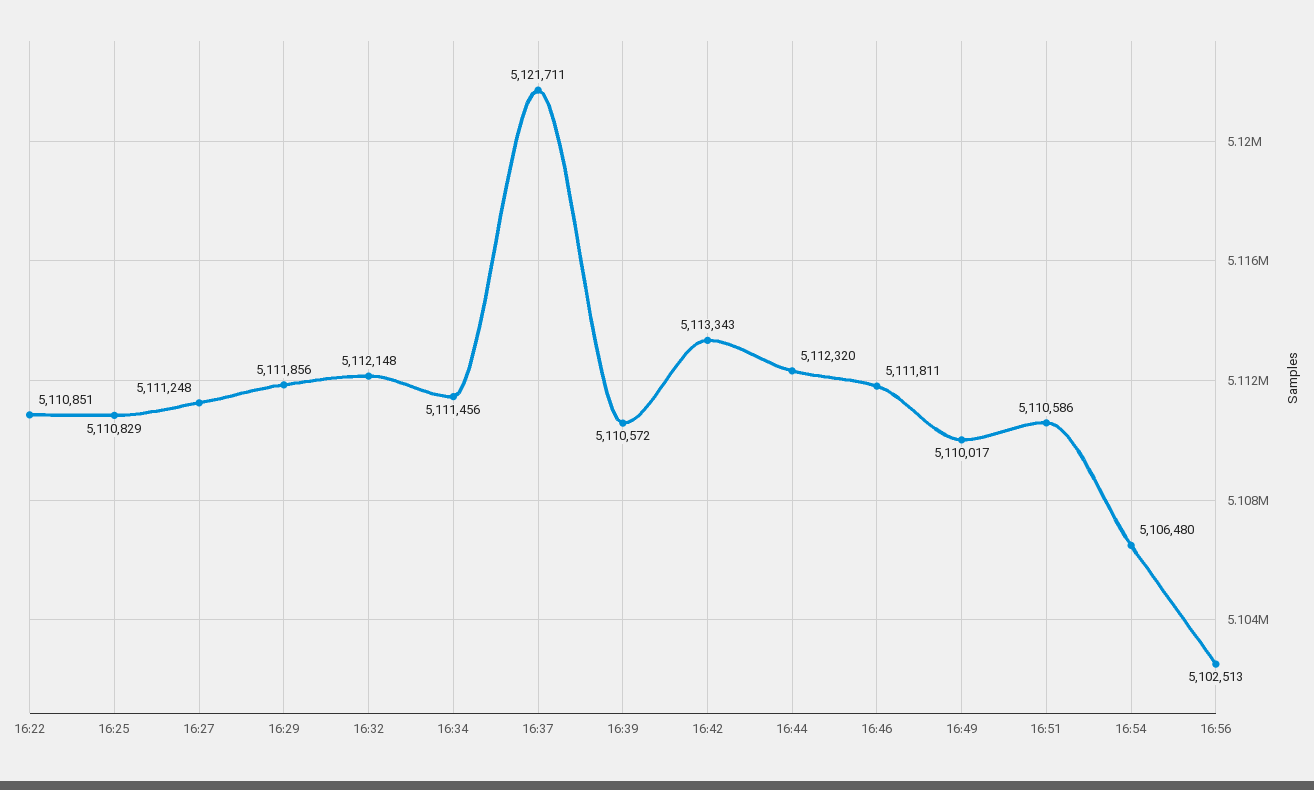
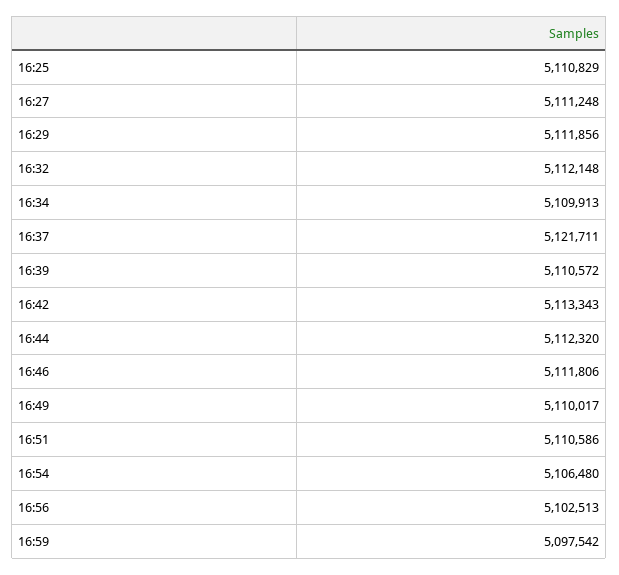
16:22: 5110851 -> none
16:34: 5111456 -> 5109913
16:46: 5111811 -> 5111806
16:59: none -> 5097542

